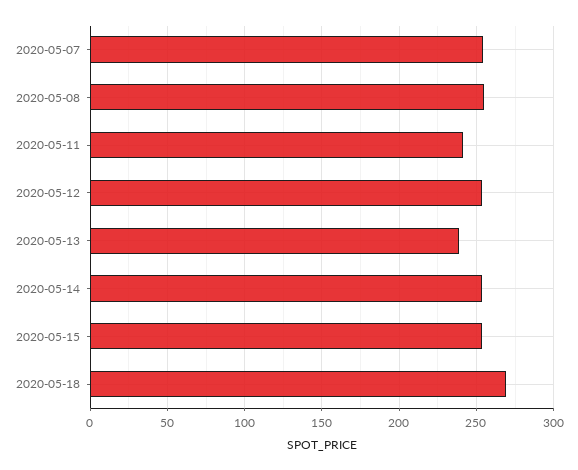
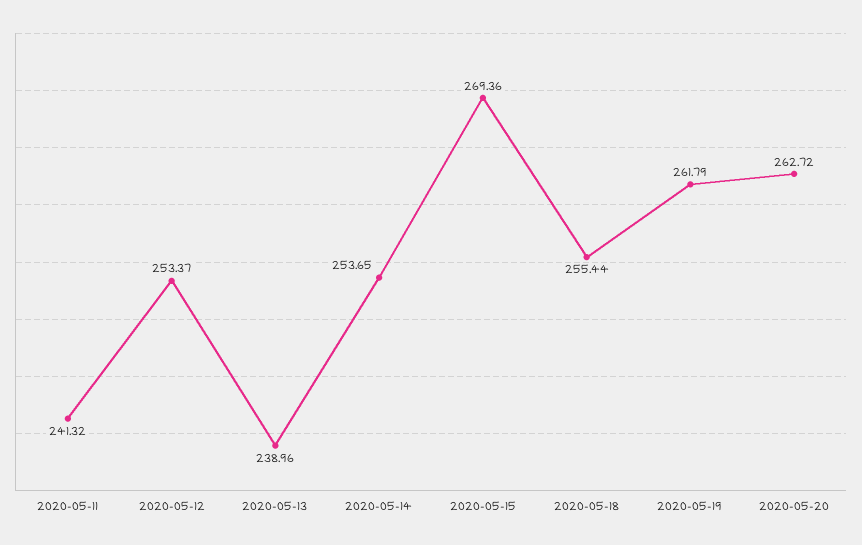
2020-05-07: 255 -> none
2020-05-08: 255 -> none
2020-05-15: 255 -> 269.36
2020-05-18: 270 -> 255.44
2020-05-19: none -> 261.79
2020-05-20: none -> 262.72

